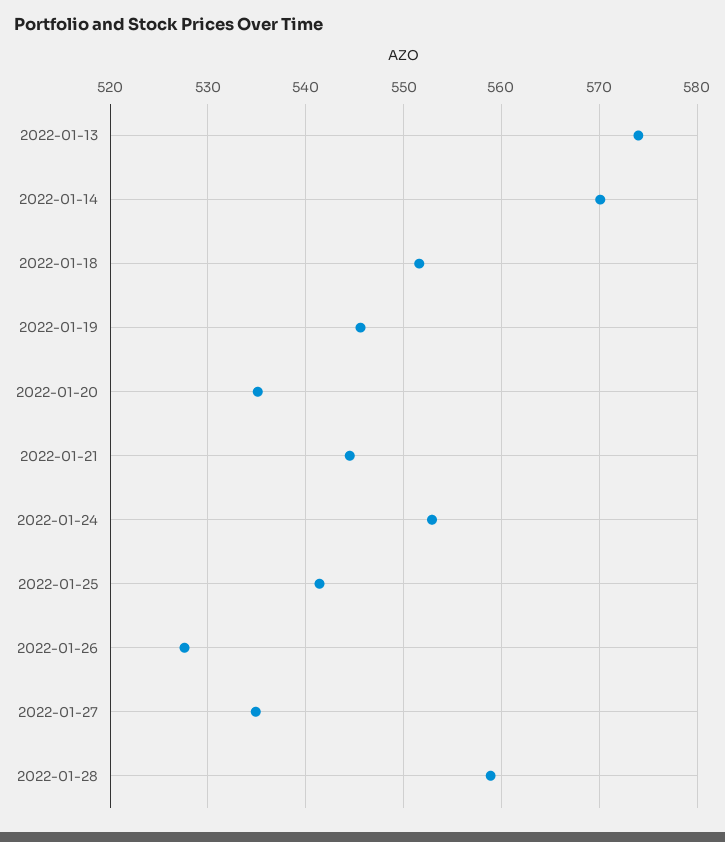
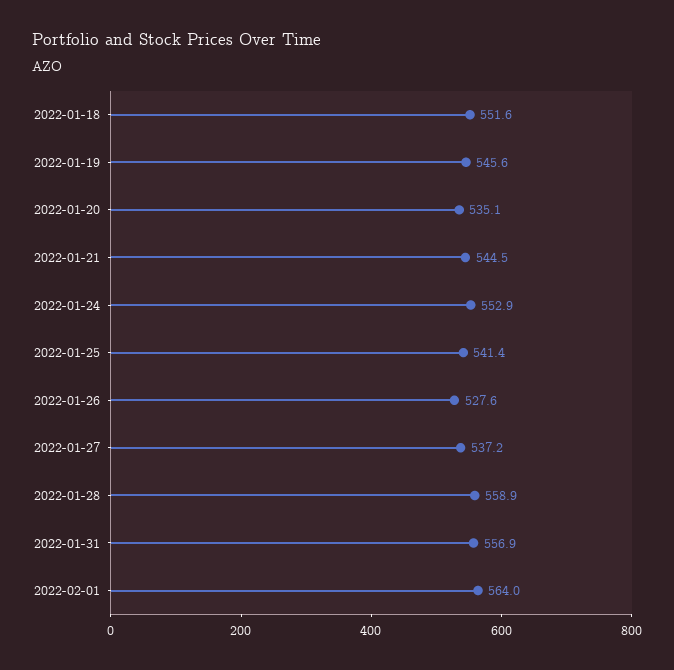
2022-01-13: 574 -> none
2022-01-14: 570 -> none
2022-01-27: 535 -> 537.2
2022-01-31: none -> 556.9
2022-02-01: none -> 564

